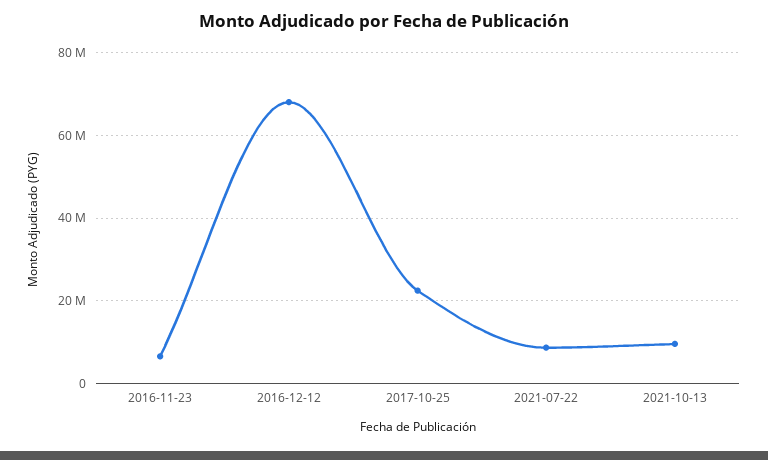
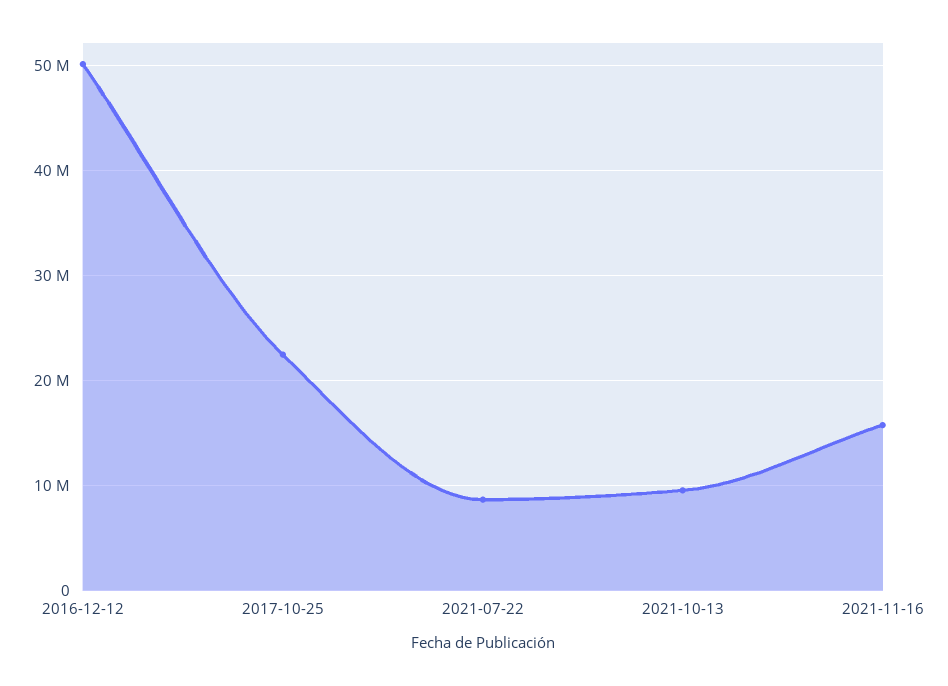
2016-11-23: 6000000 -> none
2016-12-12: 68000000 -> 50000000
2021-11-16: none -> 16000000

